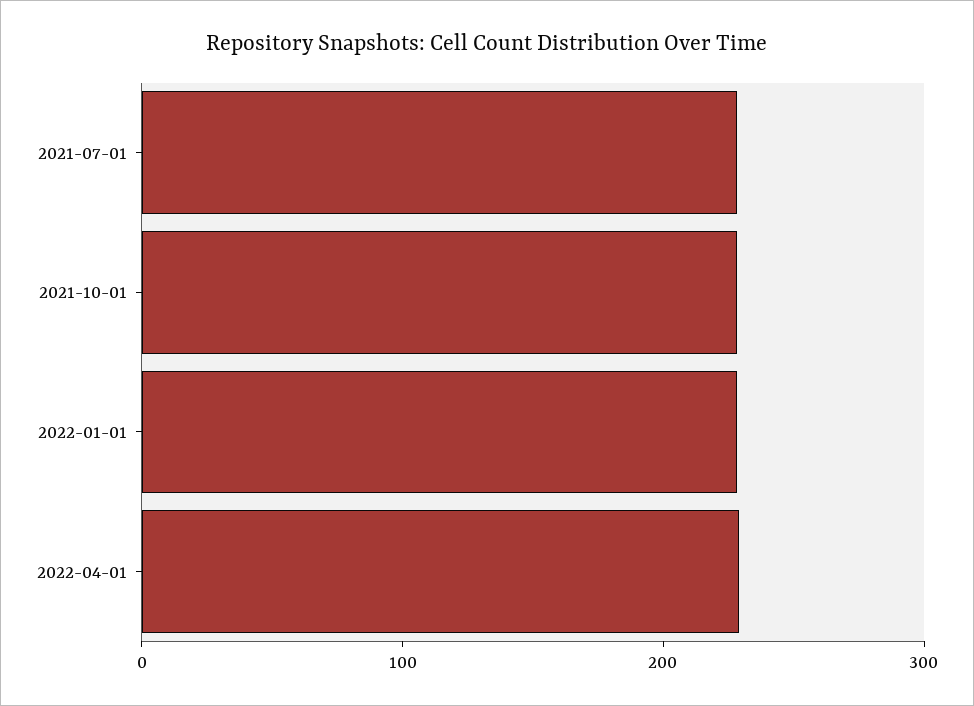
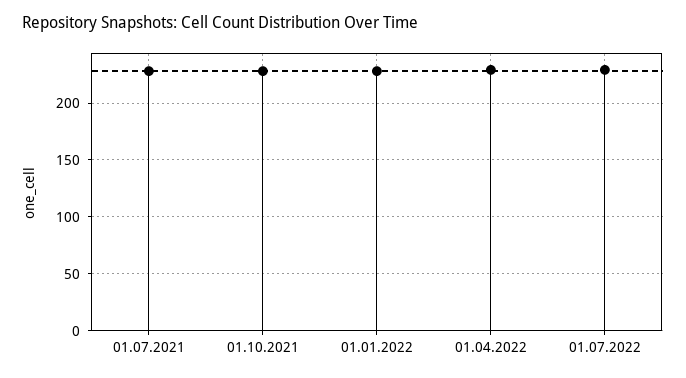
01.07.2022: none -> 230

